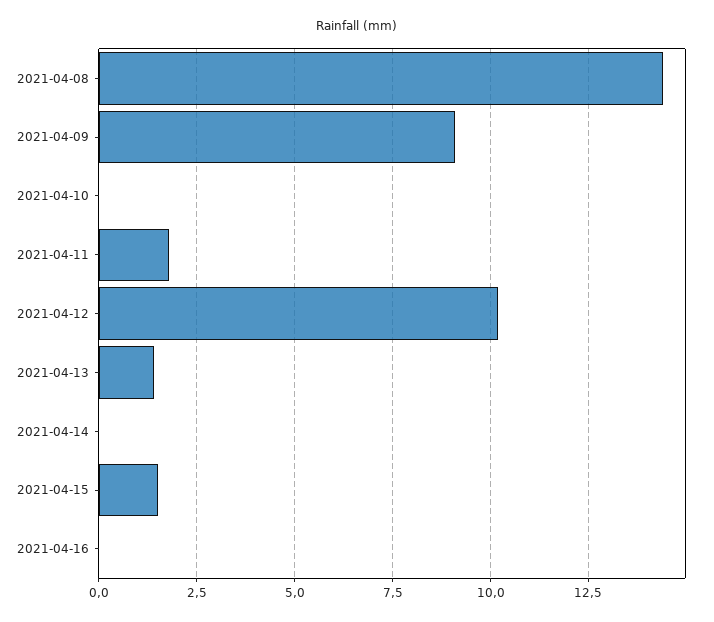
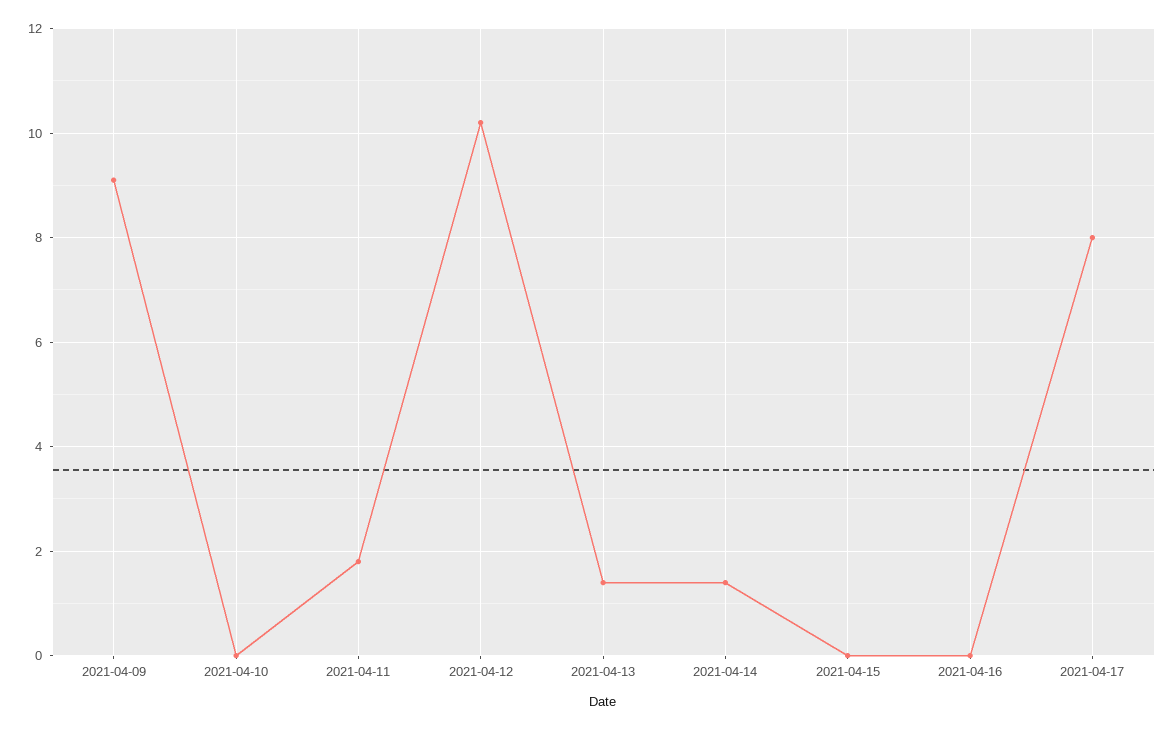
2021-04-08: 14.5 -> none
2021-04-14: 0 -> 1.5
2021-04-15: 1.5 -> 0
2021-04-17: none -> 8

